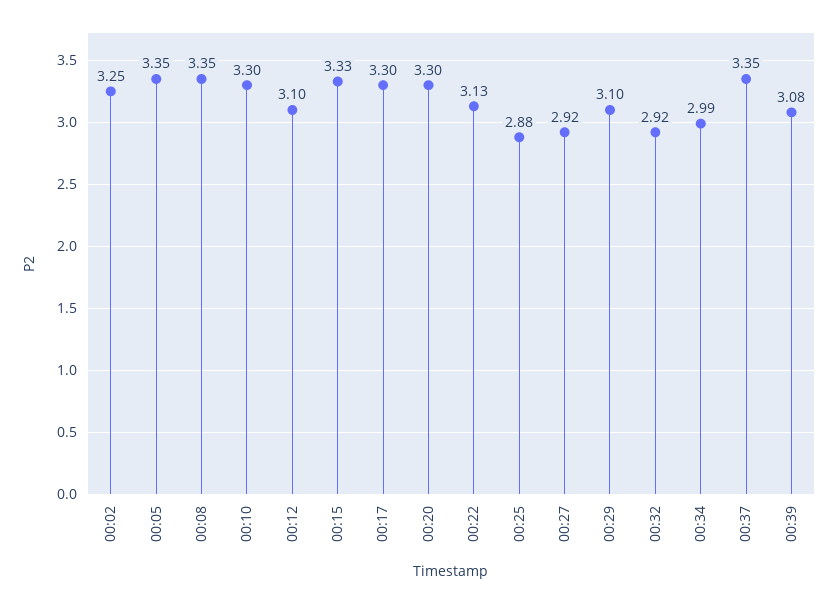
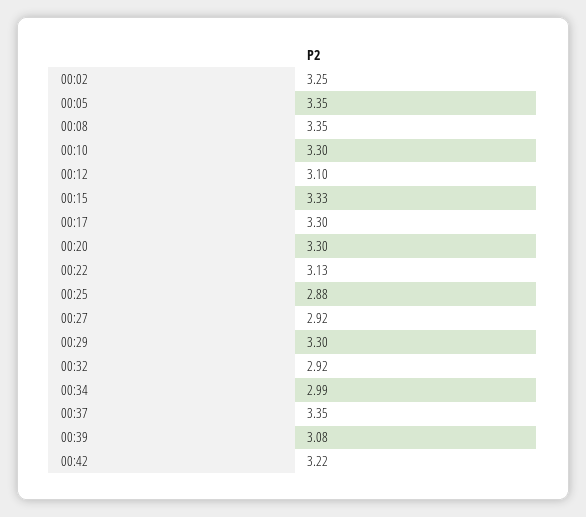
00:29: 3.1 -> 3.3
00:42: none -> 3.22

